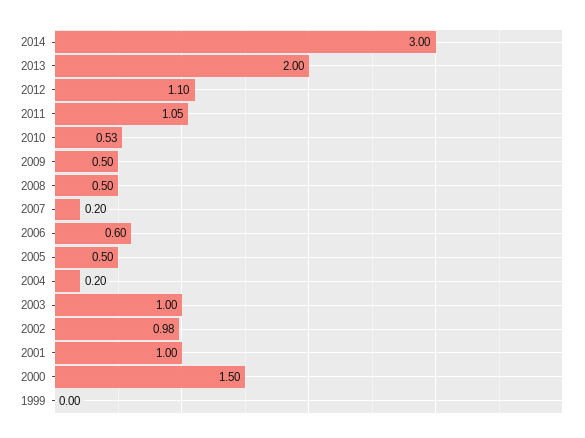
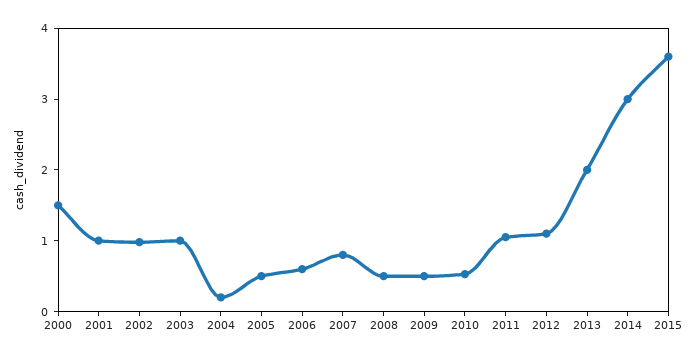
2007: 0.2 -> 0.8
1999: 0 -> none
2015: none -> 3.6

